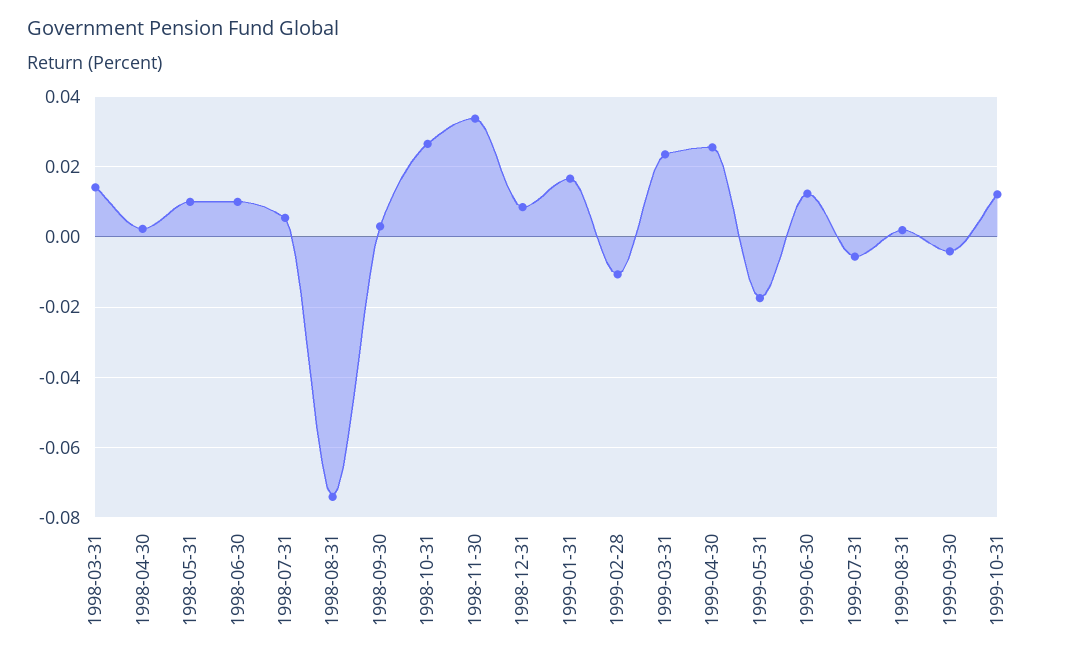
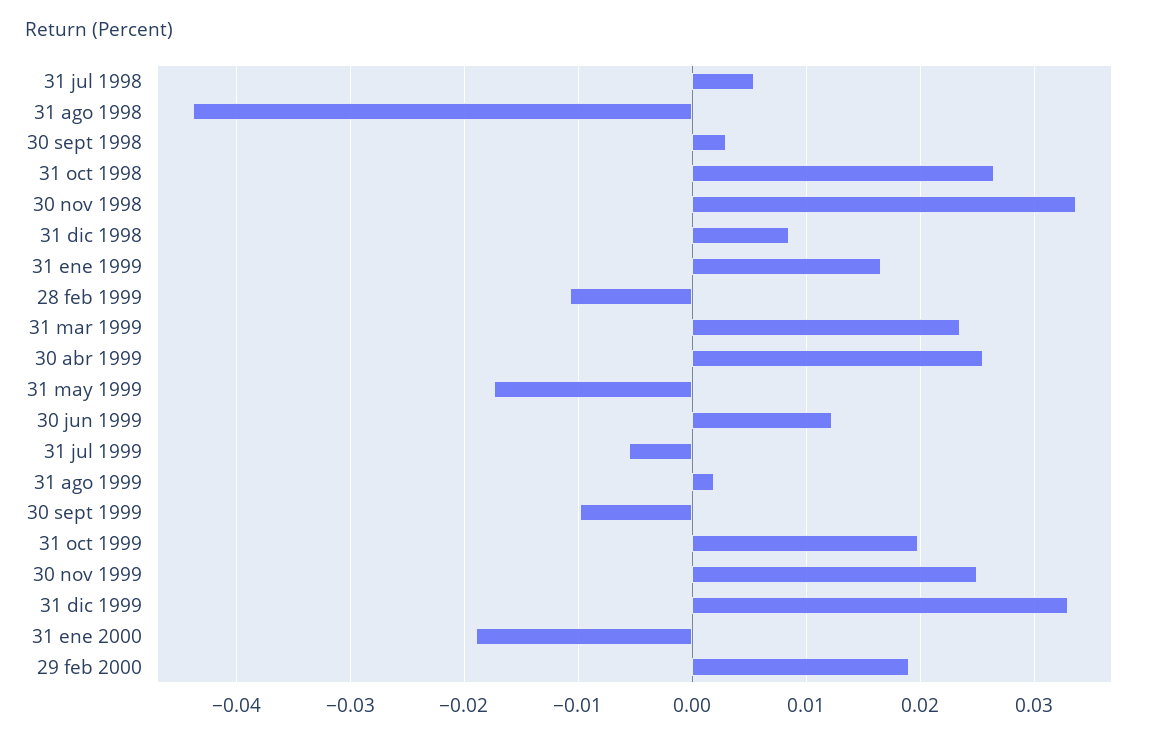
1998-03-31: 0.014 -> none
1998-04-30: 0.002 -> none
1998-05-31: 0.01 -> none
1998-06-30: 0.01 -> none
1998-08-31: -0.074 -> -0.044
1999-09-30: -0.004 -> -0.01
1999-10-31: 0.012 -> 0.02
30 nov 1999: none -> 0.025
31 dic 1999: none -> 0.033
31 ene 2000: none -> -0.019
29 feb 2000: none -> 0.019

